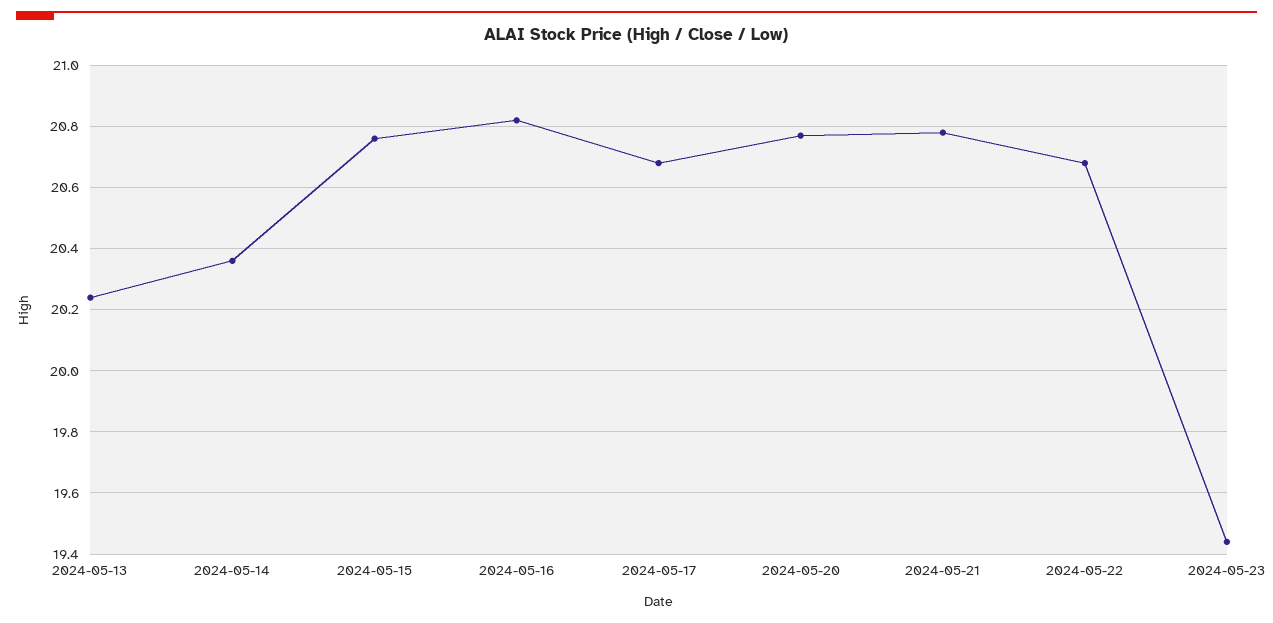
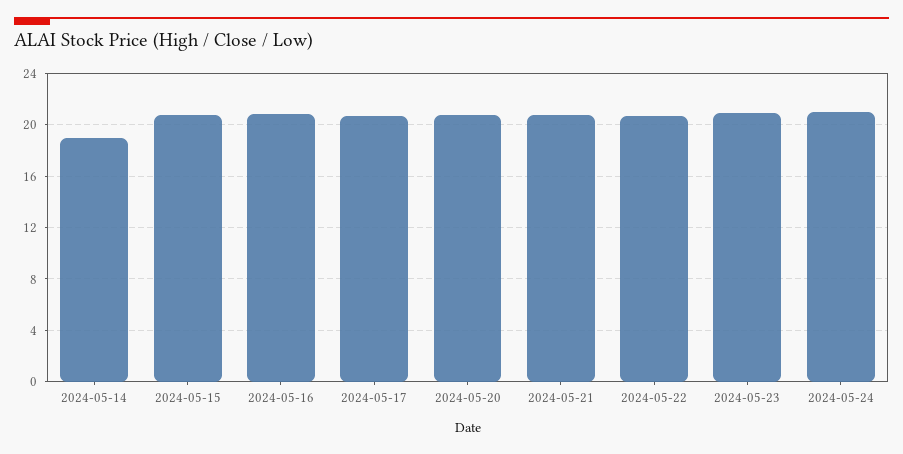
2024-05-13: 20.25 -> none
2024-05-14: 20.35 -> 19
2024-05-23: 19.45 -> 21
2024-05-24: none -> 21

